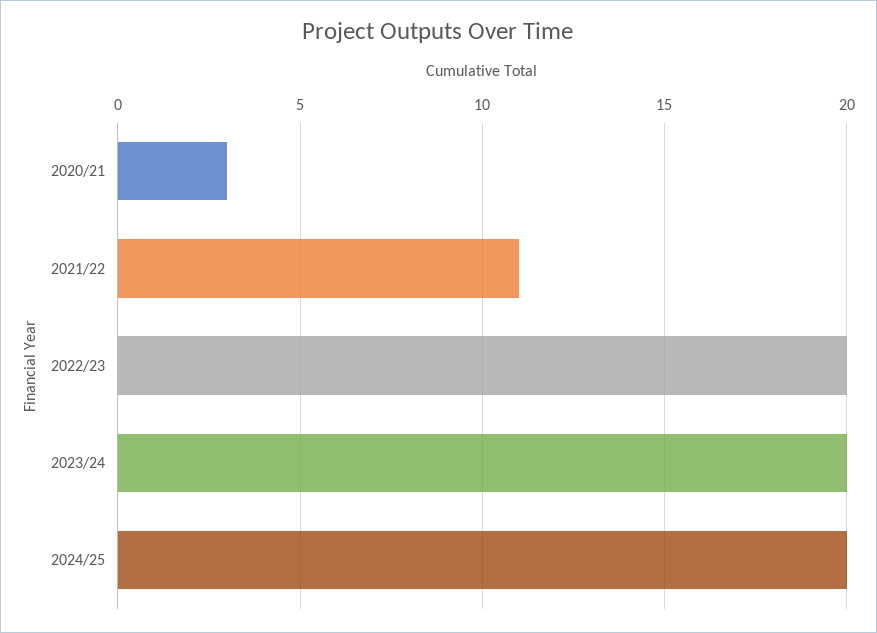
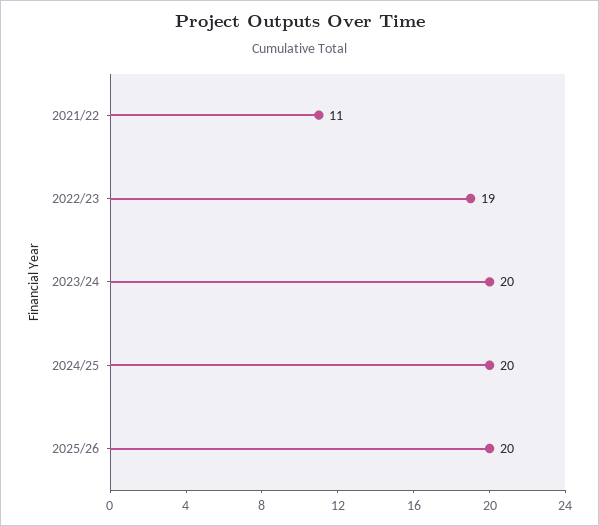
2020/21: 3 -> none
2022/23: 20 -> 19
2025/26: none -> 20

